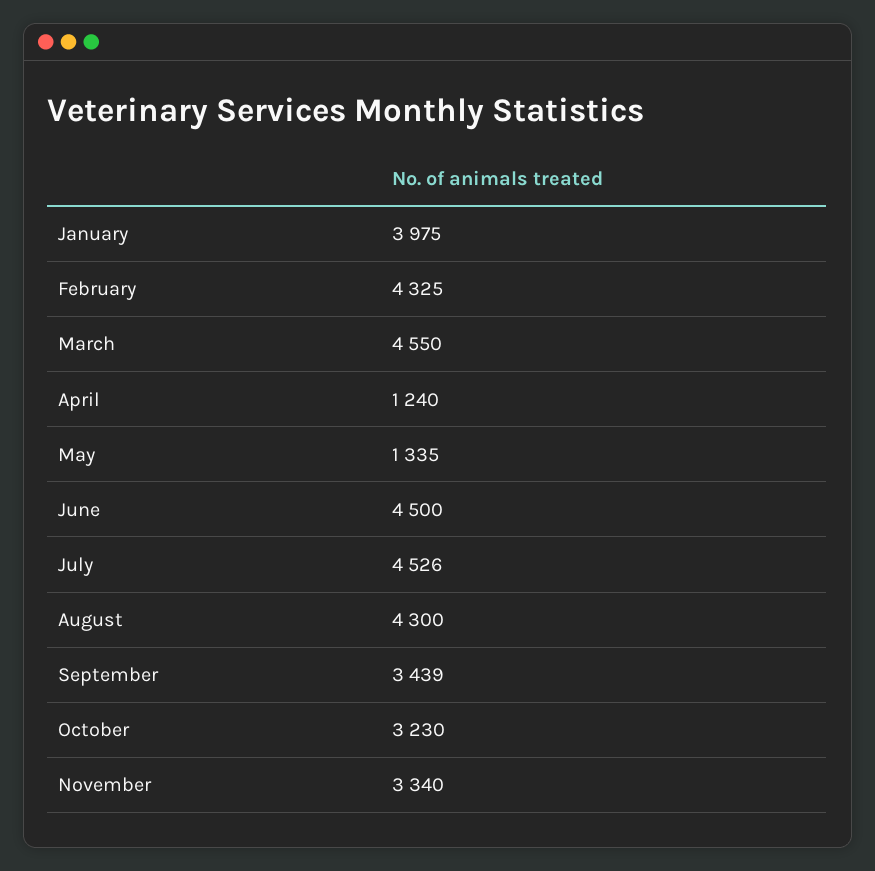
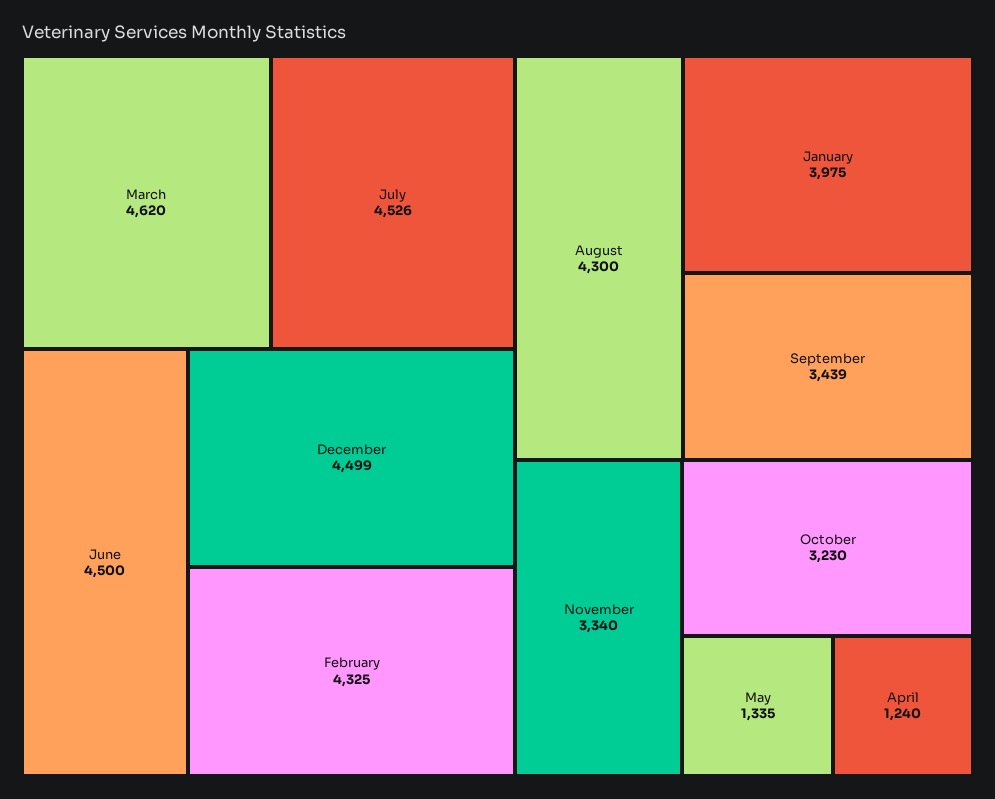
March: 4550 -> 4620
December: none -> 4499

